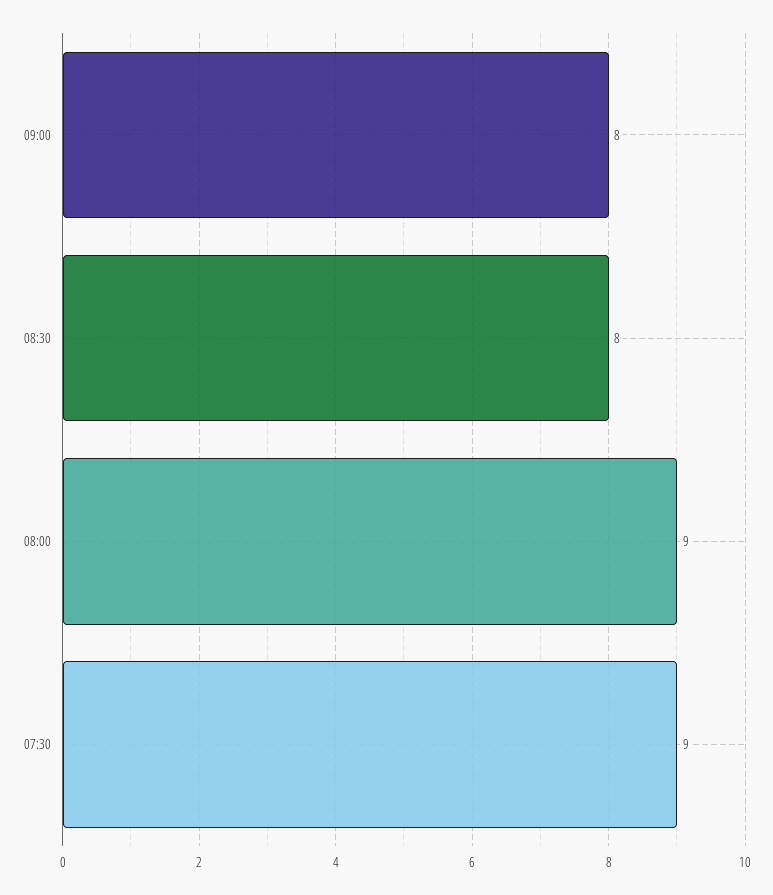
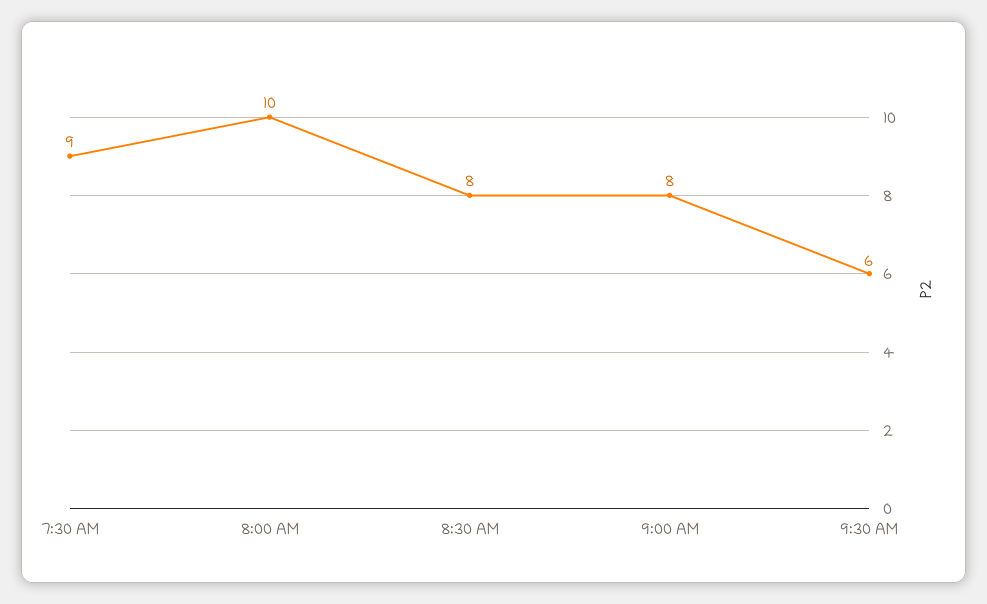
08:00: 9 -> 10
9:30 AM: none -> 6

